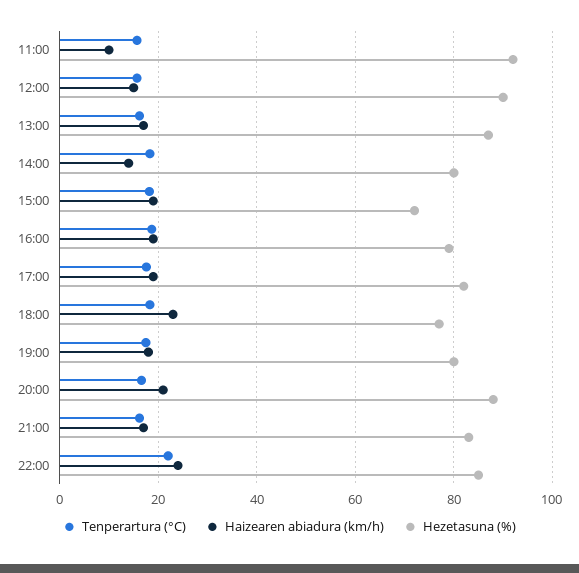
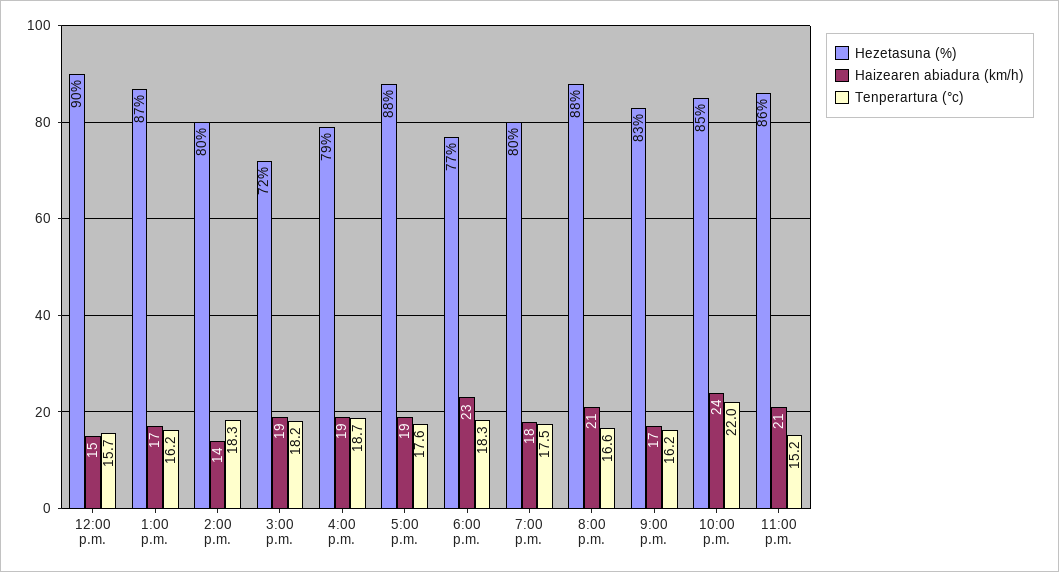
Tenperartura (°C), 11:00: 16 -> none
Haizearen abiadura (km/h), 11:00: 10 -> none
Hezetasuna (%), 11:00: 92 -> none
Hezetasuna (%), 17:00: 82 -> 88
Hezetasuna (%), 11:00 p.m.: none -> 86
Haizearen abiadura (km/h), 11:00 p.m.: none -> 21
Tenperartura (°C), 11:00 p.m.: none -> 15.2

